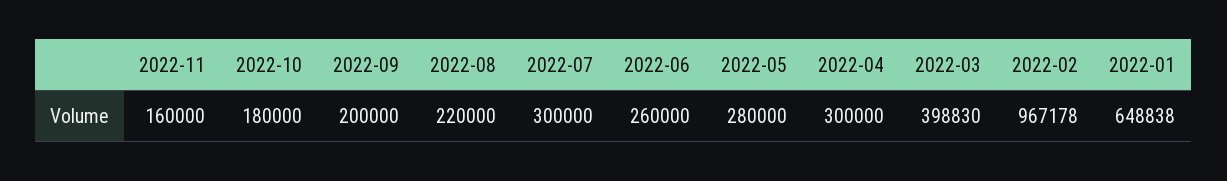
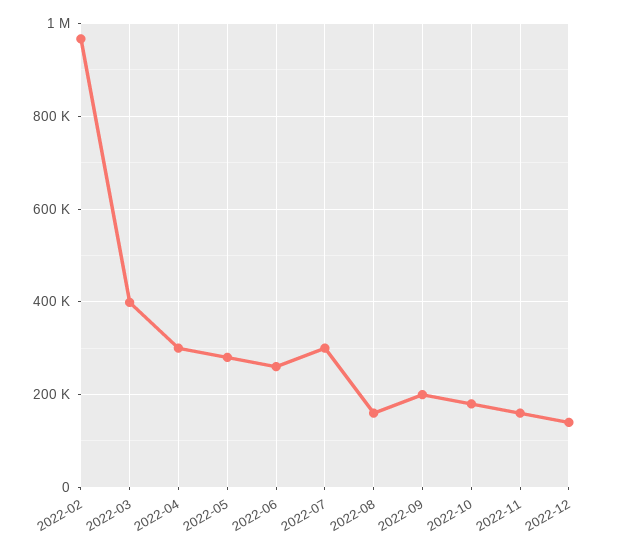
2022-08: 220000 -> 160000
2022-01: 648838 -> none
2022-12: none -> 140000

